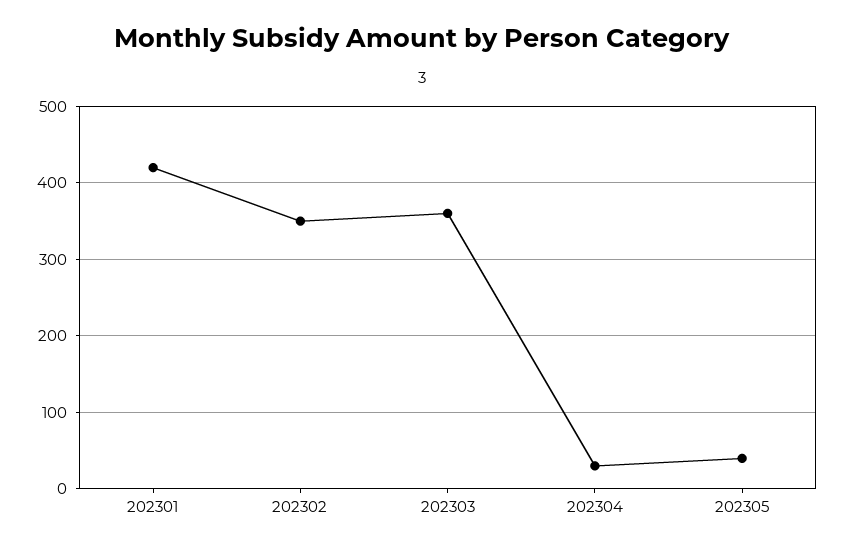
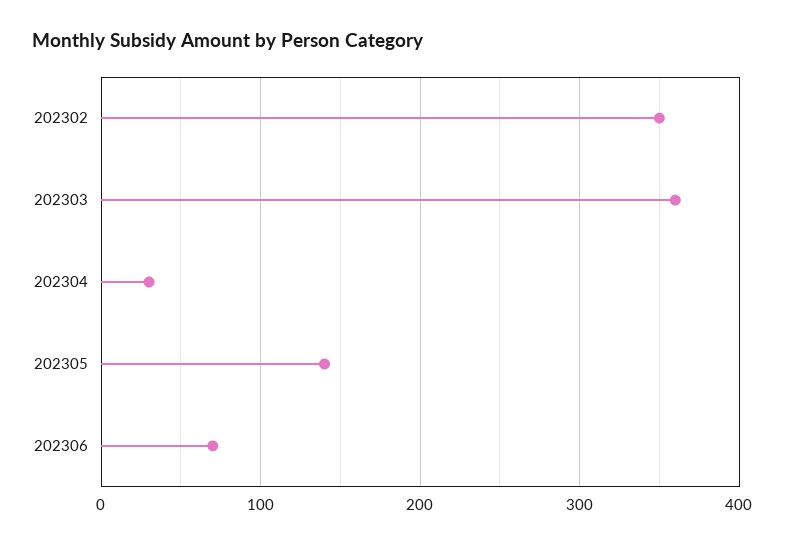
202301: 420 -> none
202305: 40 -> 140
202306: none -> 70

